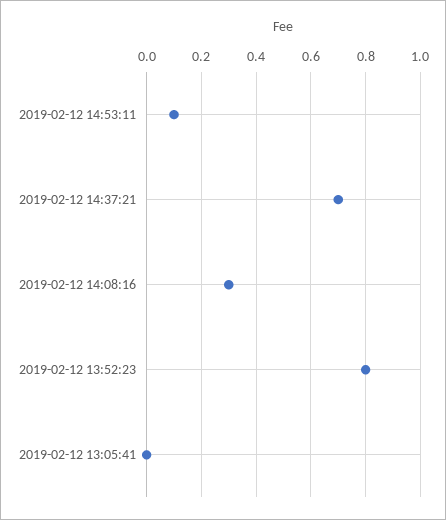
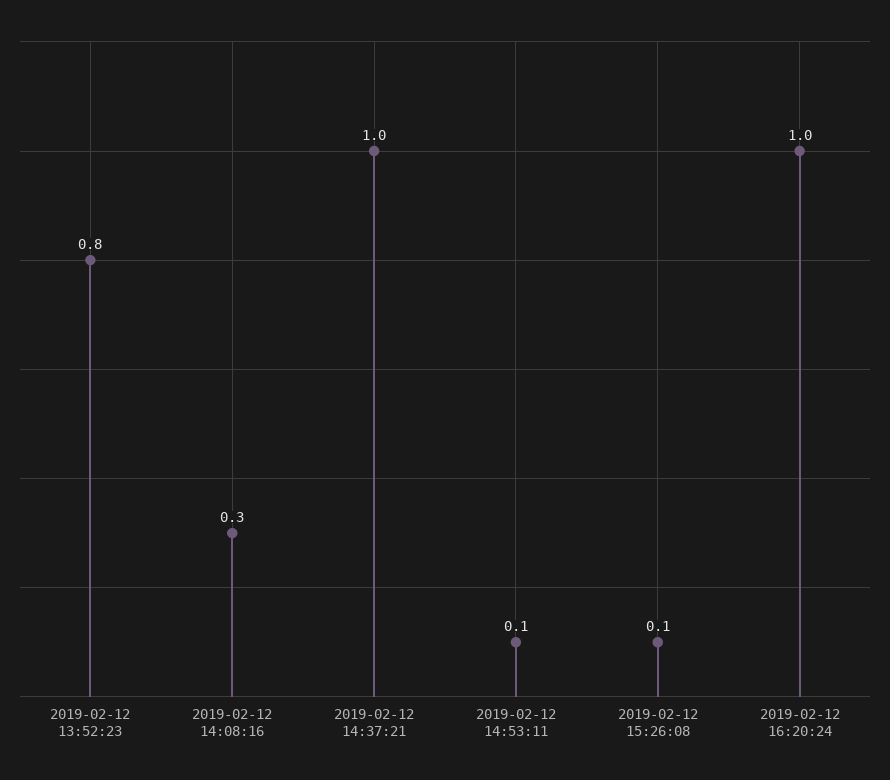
2019-02-12 14:37:21: 0.7 -> 1
2019-02-12 13:05:41: 0 -> none
2019-02-12 15:26:08: none -> 0.1
2019-02-12 16:20:24: none -> 1

